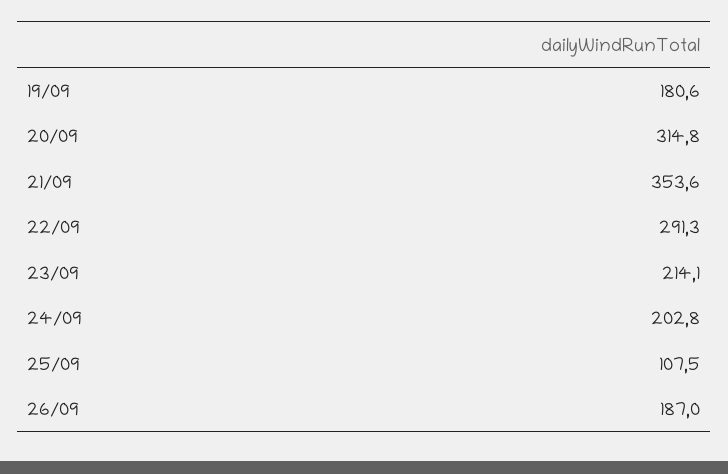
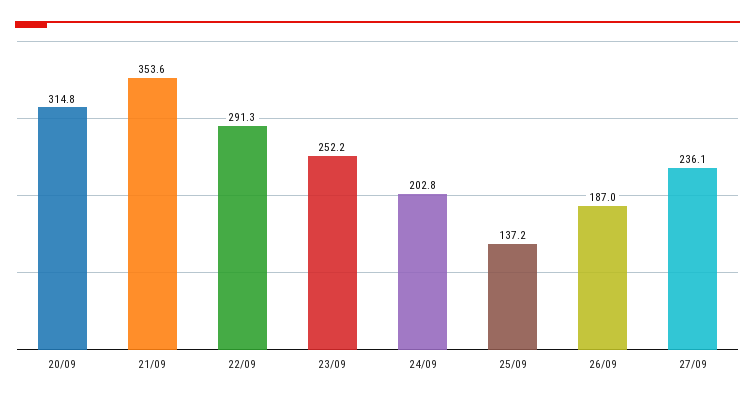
19/09: 180.6 -> none
23/09: 214.1 -> 252.2
25/09: 107.5 -> 137.2
27/09: none -> 236.1

